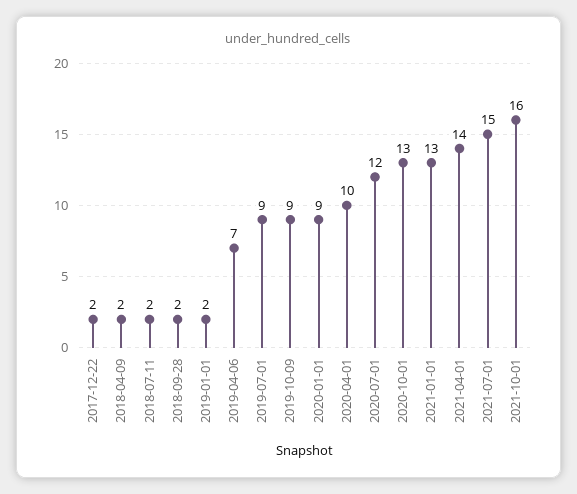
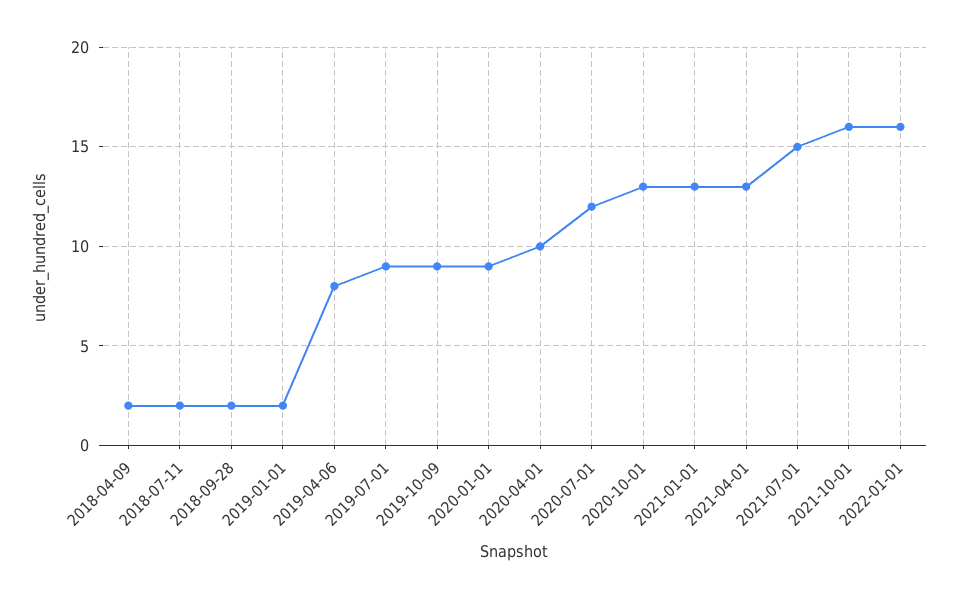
2017-12-22: 2 -> none
2019-04-06: 7 -> 8
2021-04-01: 14 -> 13
2022-01-01: none -> 16

